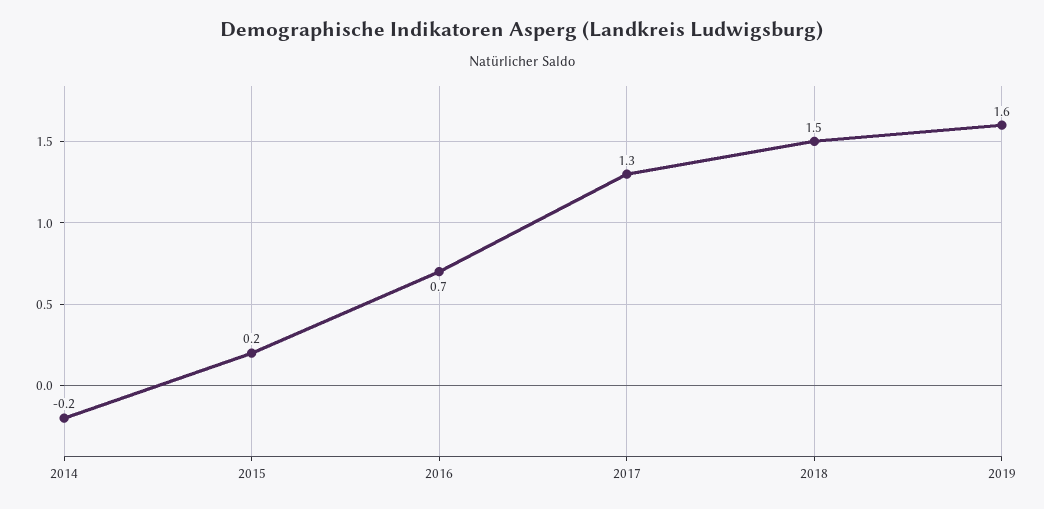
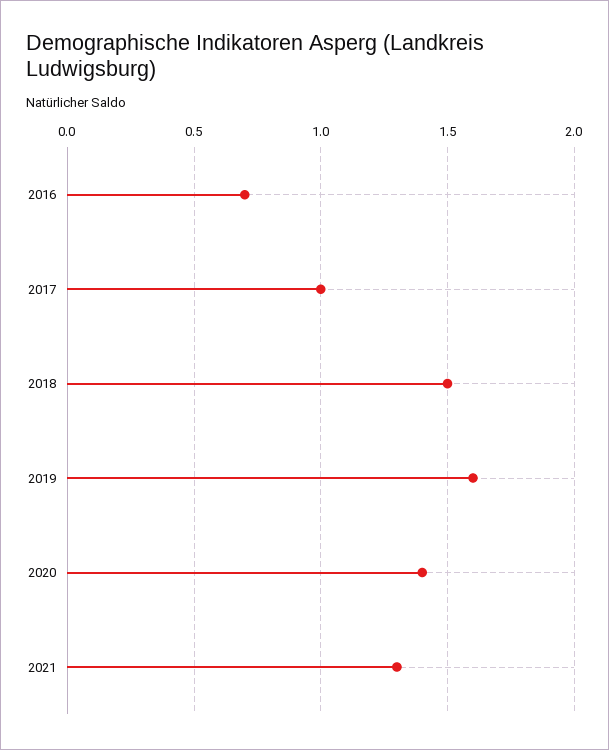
2014: -0.2 -> none
2015: 0.2 -> none
2017: 1.3 -> 1
2020: none -> 1.4
2021: none -> 1.3

